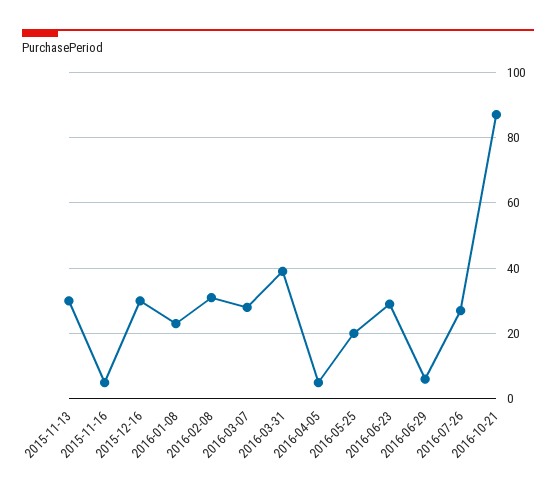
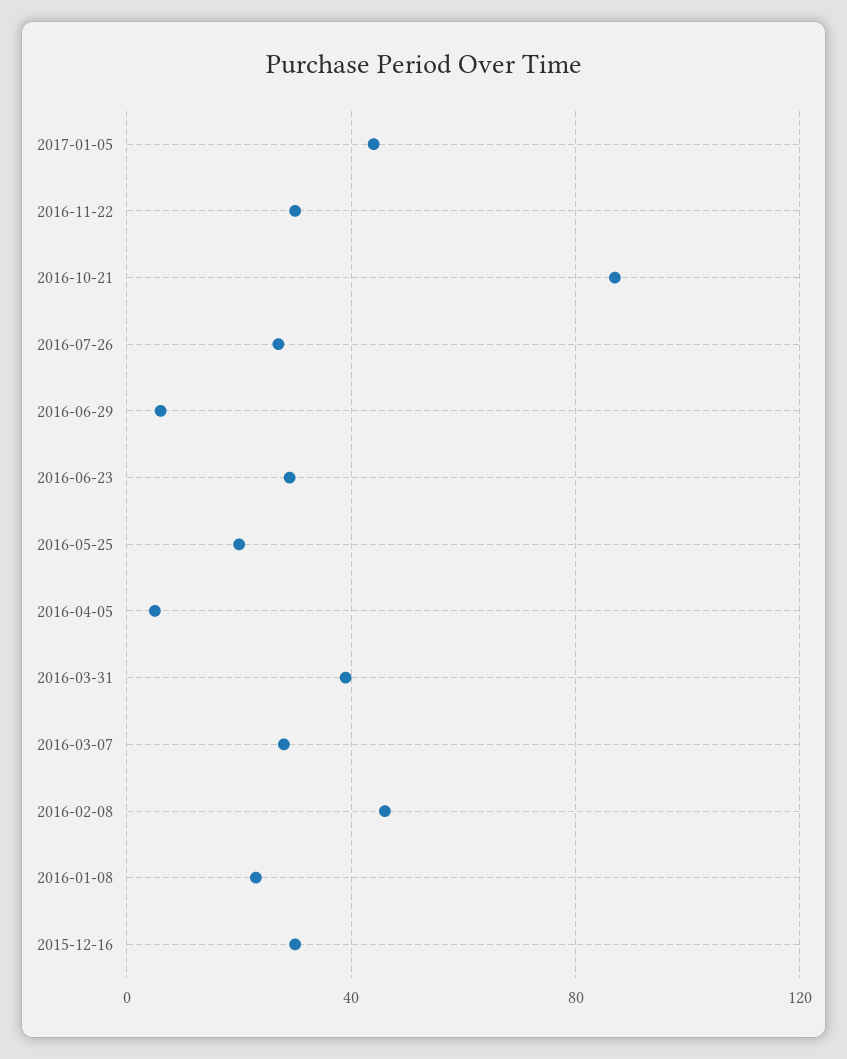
2015-11-13: 30 -> none
2015-11-16: 5 -> none
2016-02-08: 30 -> 45
2017-01-05: none -> 45
2016-11-22: none -> 30

